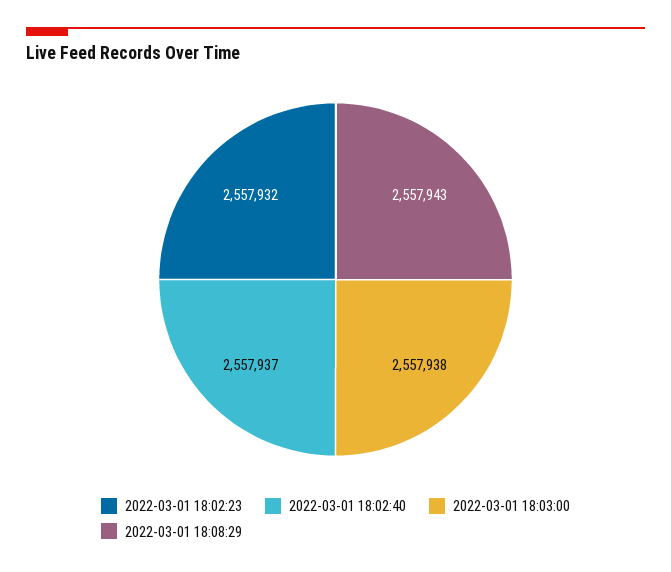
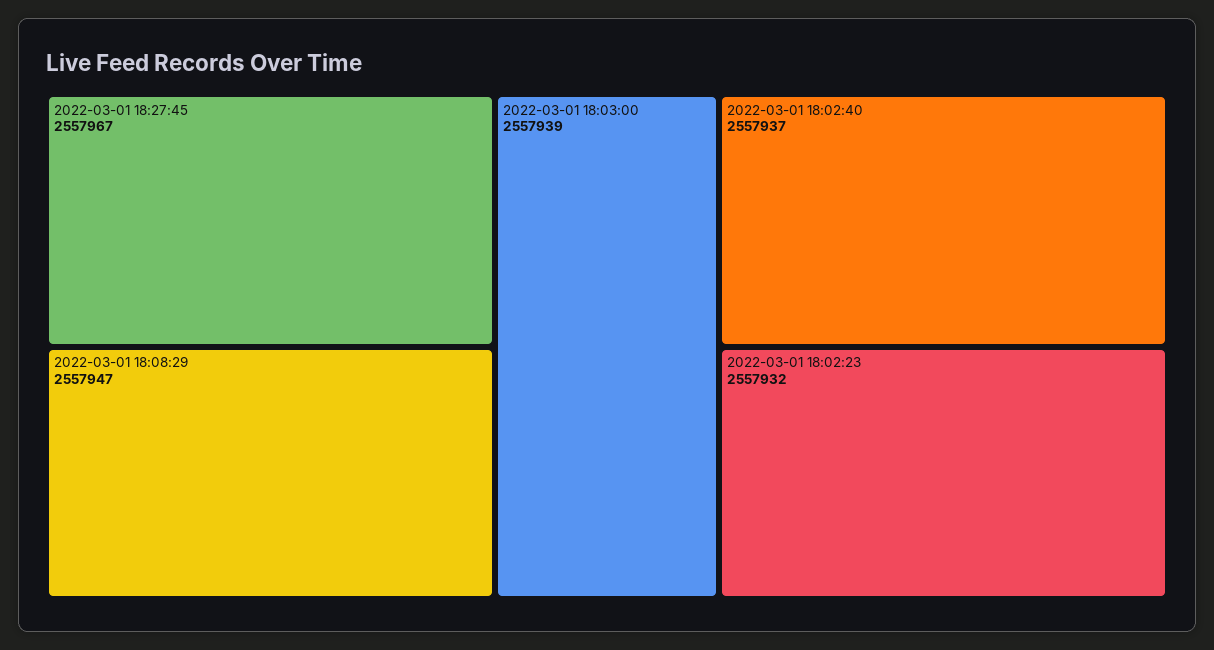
2022-03-01 18:03:00: 2557938 -> 2557939
2022-03-01 18:08:29: 2557943 -> 2557947
2022-03-01 18:27:45: none -> 2557967

